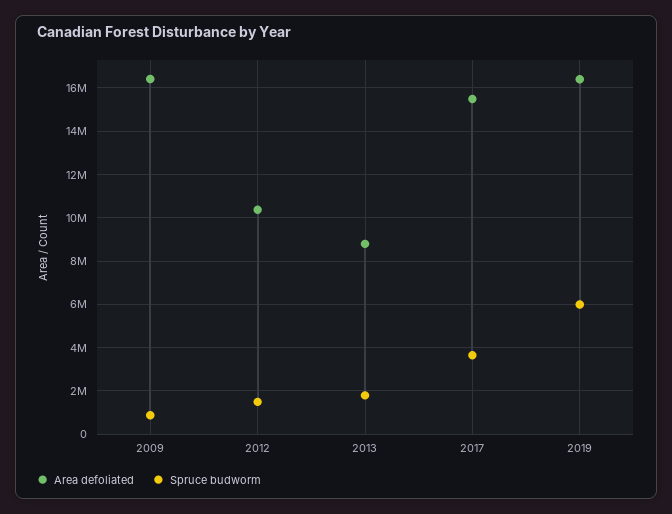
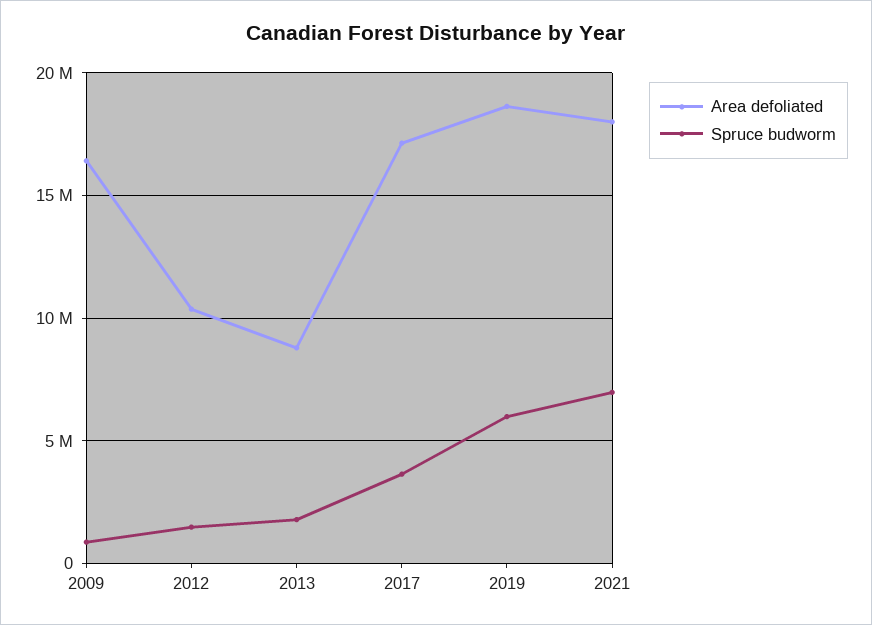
Area defoliated, 2017: 15500000 -> 17000000
Area defoliated, 2019: 16500000 -> 18500000
Area defoliated, 2021: none -> 18000000
Spruce budworm, 2021: none -> 7000000

